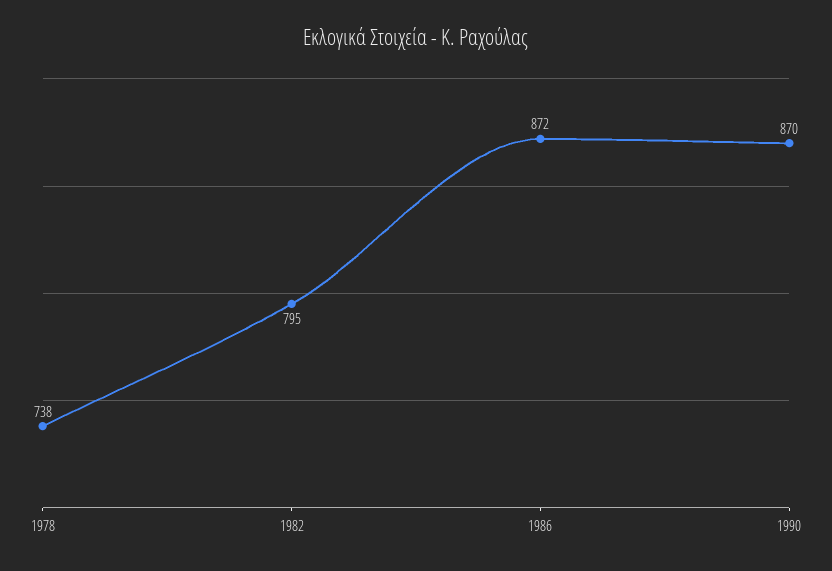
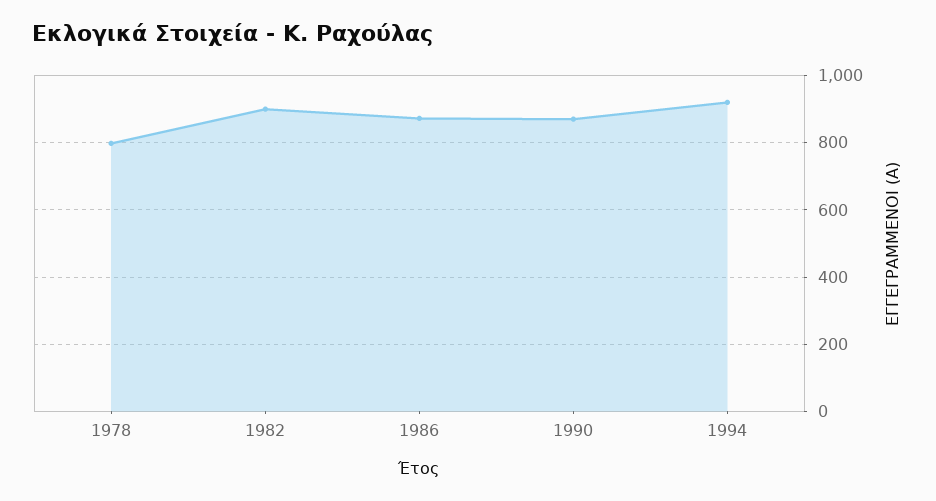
1978: 738 -> 800
1982: 795 -> 900
1994: none -> 920

